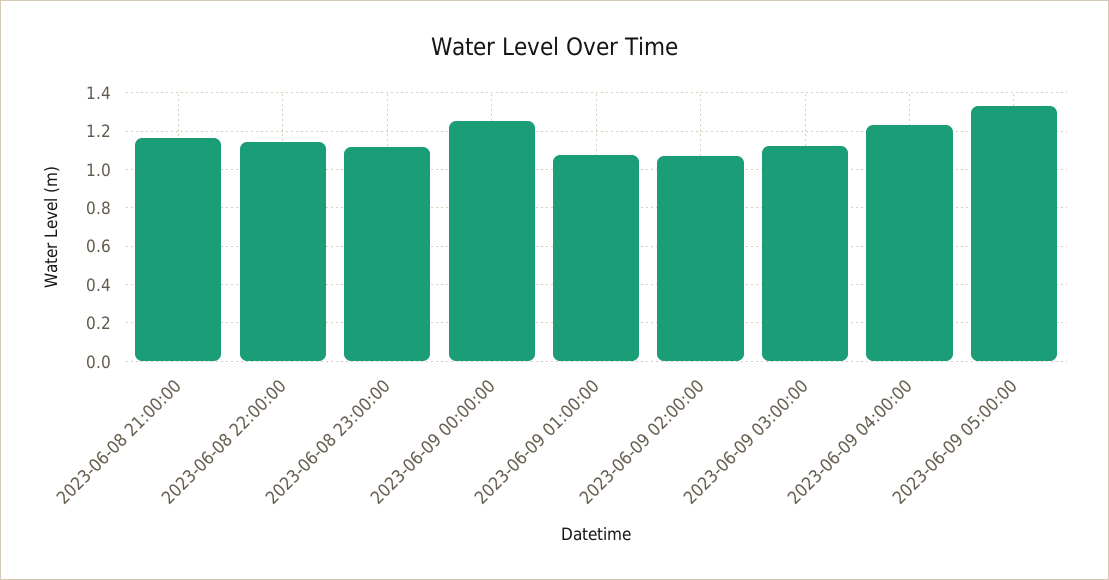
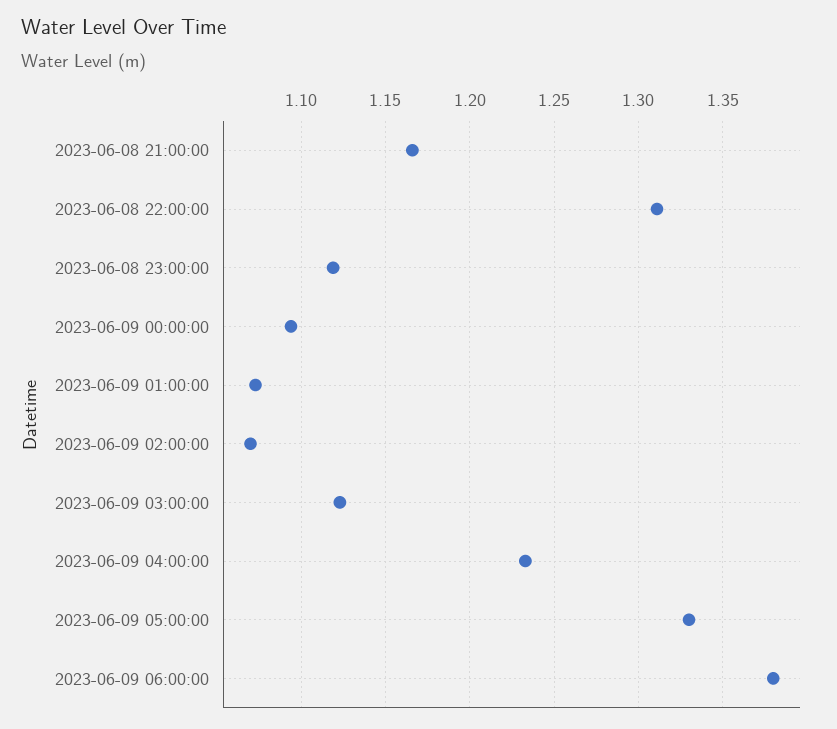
2023-06-08 22:00:00: 1.15 -> 1.31
2023-06-09 00:00:00: 1.25 -> 1.095
2023-06-09 06:00:00: none -> 1.38

